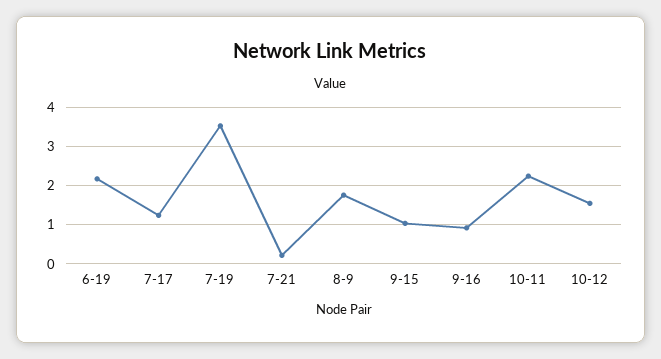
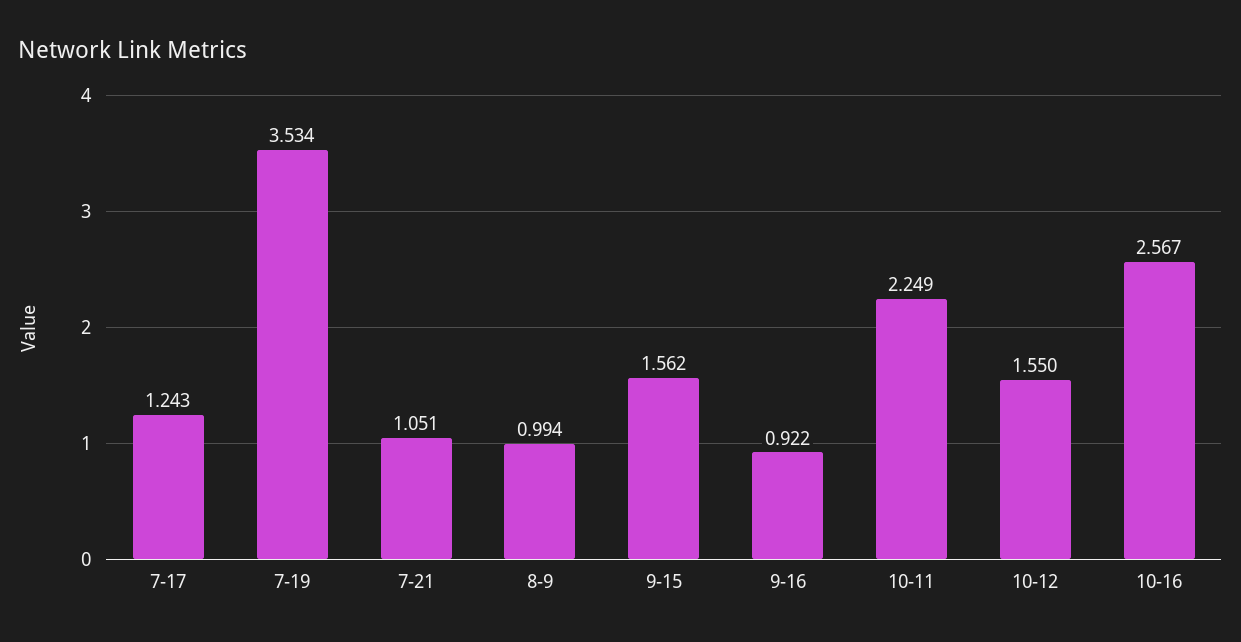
6-19: 2.2 -> none
7-21: 0.2 -> 1.051
8-9: 1.8 -> 0.994
9-15: 1 -> 1.562
10-16: none -> 2.567

